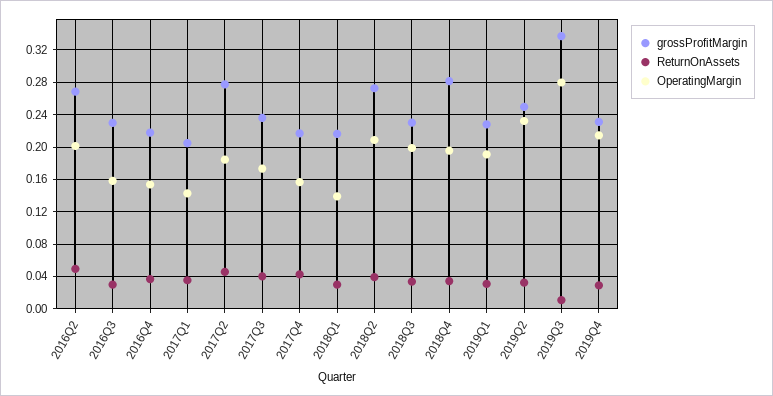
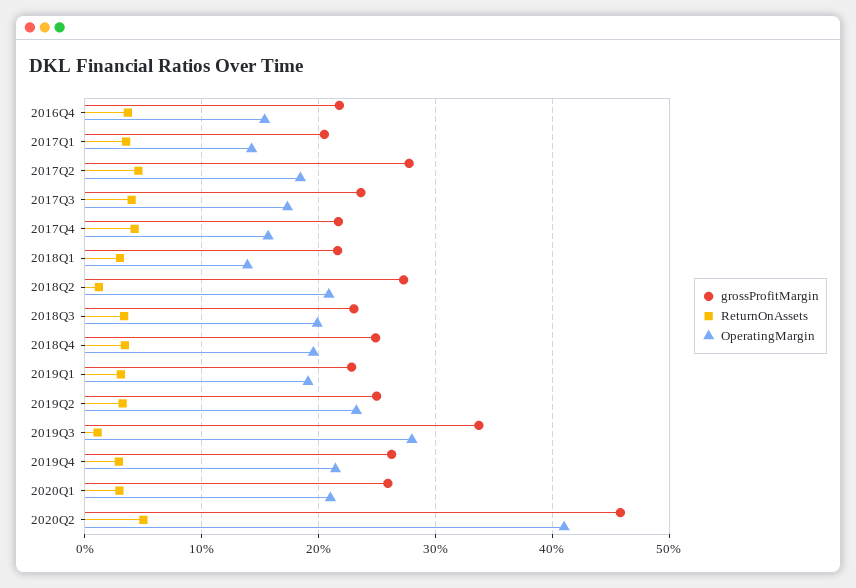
grossProfitMargin, 2016Q2: 0.27 -> none
ReturnOnAssets, 2016Q2: 0.05 -> none
OperatingMargin, 2016Q2: 0.2 -> none
grossProfitMargin, 2016Q3: 0.23 -> none
ReturnOnAssets, 2016Q3: 0.03 -> none
OperatingMargin, 2016Q3: 0.16 -> none
ReturnOnAssets, 2018Q2: 0.04 -> 0.01
grossProfitMargin, 2018Q4: 0.28 -> 0.25
grossProfitMargin, 2019Q4: 0.23 -> 0.26
grossProfitMargin, 2020Q1: none -> 0.26
ReturnOnAssets, 2020Q1: none -> 0.03
OperatingMargin, 2020Q1: none -> 0.21
grossProfitMargin, 2020Q2: none -> 0.46
ReturnOnAssets, 2020Q2: none -> 0.05
OperatingMargin, 2020Q2: none -> 0.41

